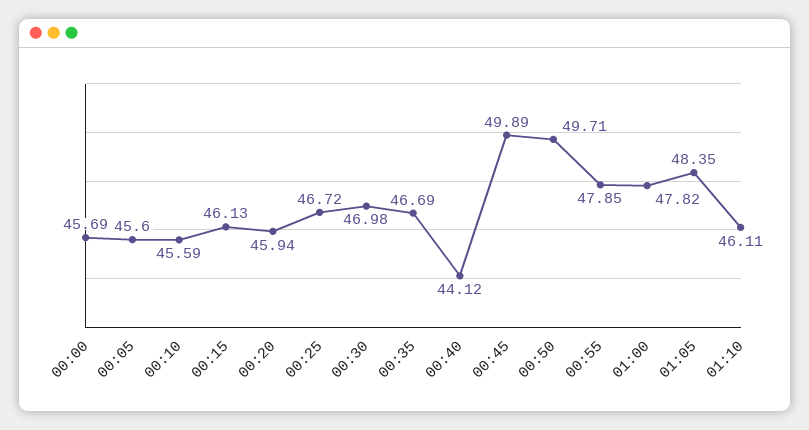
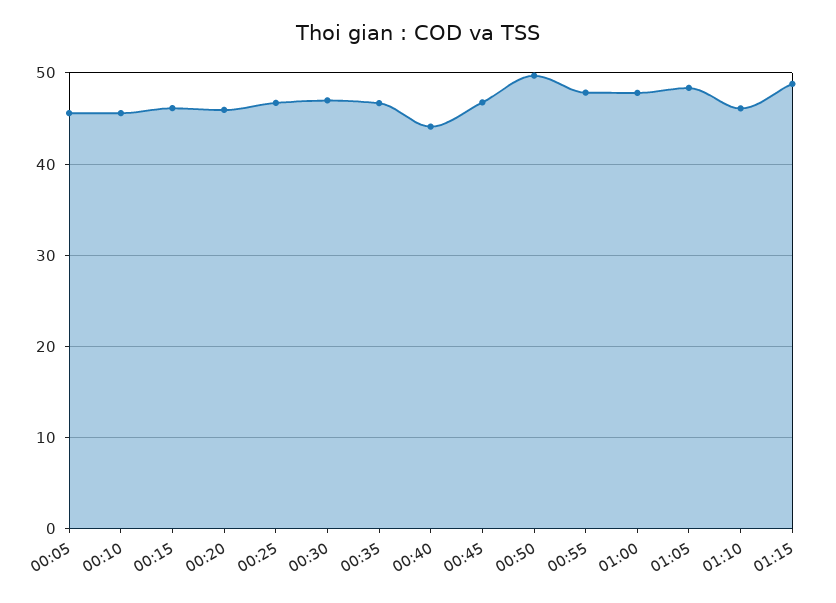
00:00: 45.69 -> none
00:45: 49.89 -> 47
01:15: none -> 49

